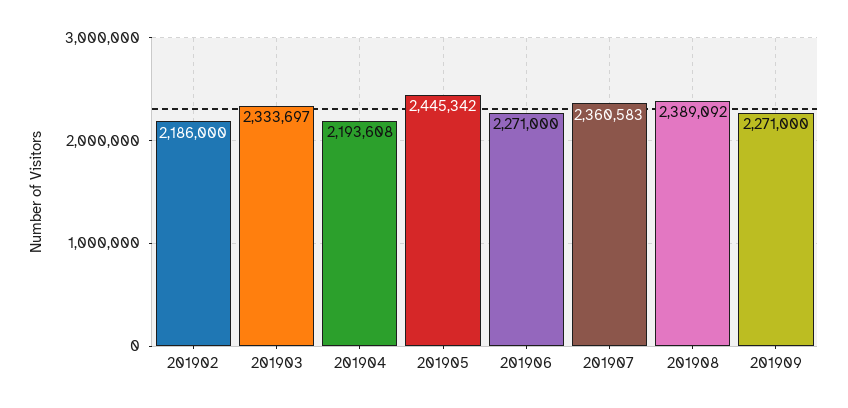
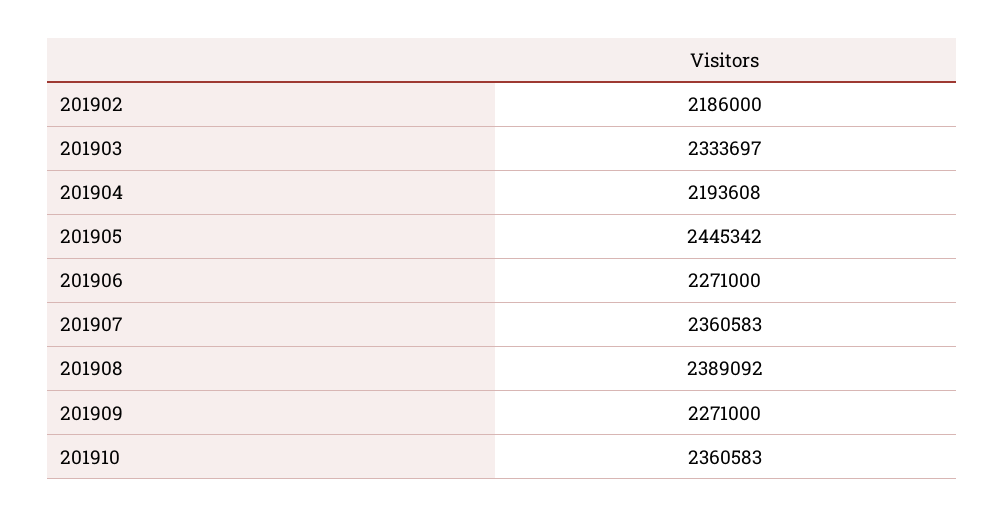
201910: none -> 2360583

